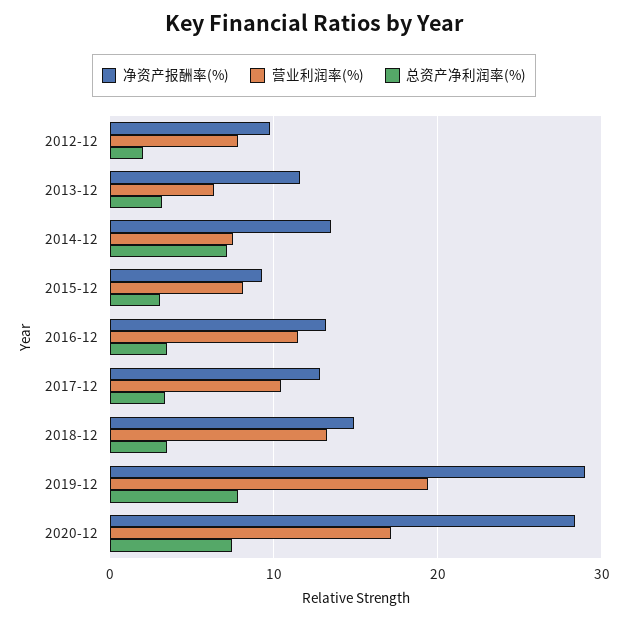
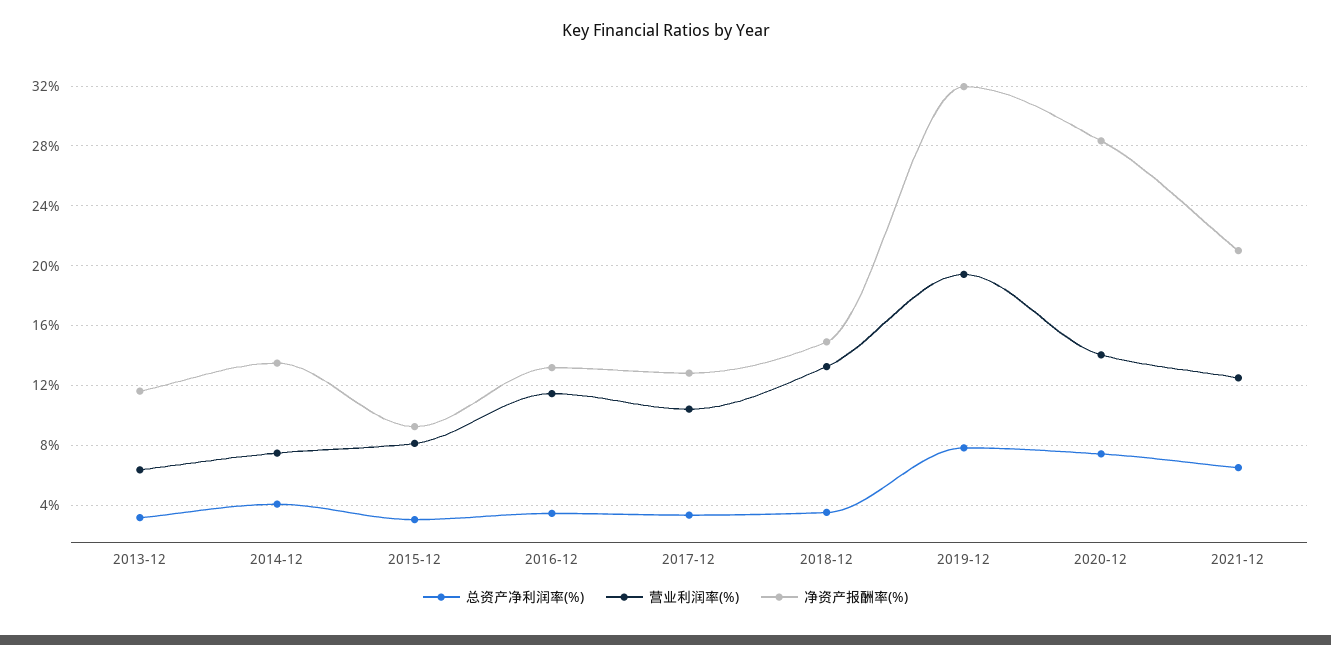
净资产报酬率(%), 2012-12: 10 -> none
营业利润率(%), 2012-12: 8 -> none
总资产净利润率(%), 2012-12: 2 -> none
总资产净利润率(%), 2014-12: 7 -> 4
净资产报酬率(%), 2019-12: 29 -> 32
营业利润率(%), 2020-12: 17 -> 14
总资产净利润率(%), 2021-12: none -> 6.5
营业利润率(%), 2021-12: none -> 12.5
净资产报酬率(%), 2021-12: none -> 21

